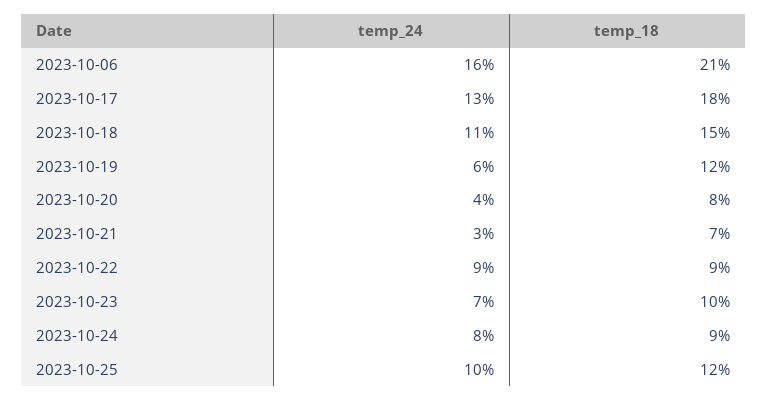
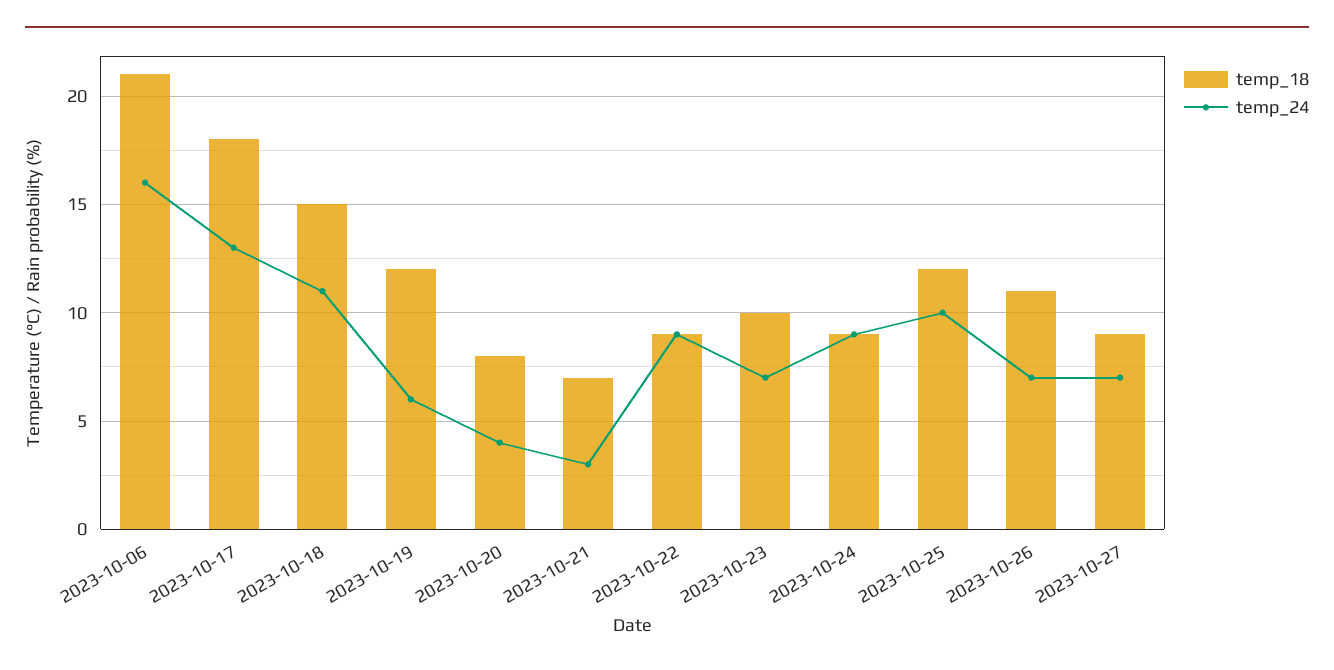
temp_24, 2023-10-24: 8 -> 9
temp_18, 2023-10-26: none -> 11
temp_24, 2023-10-26: none -> 7
temp_18, 2023-10-27: none -> 9
temp_24, 2023-10-27: none -> 7

